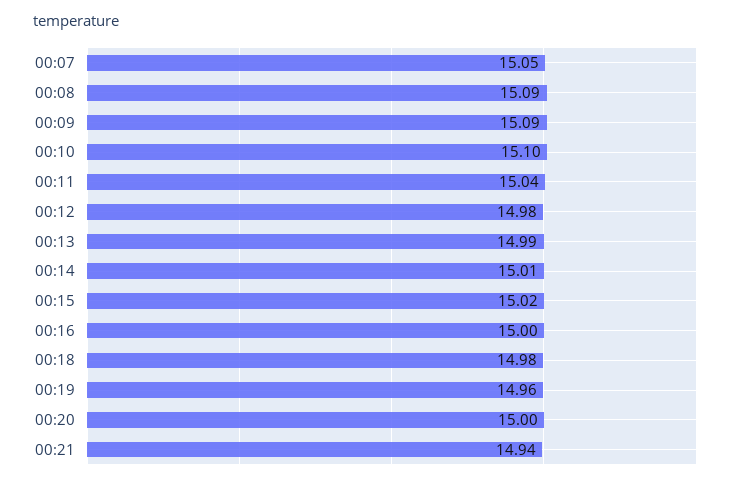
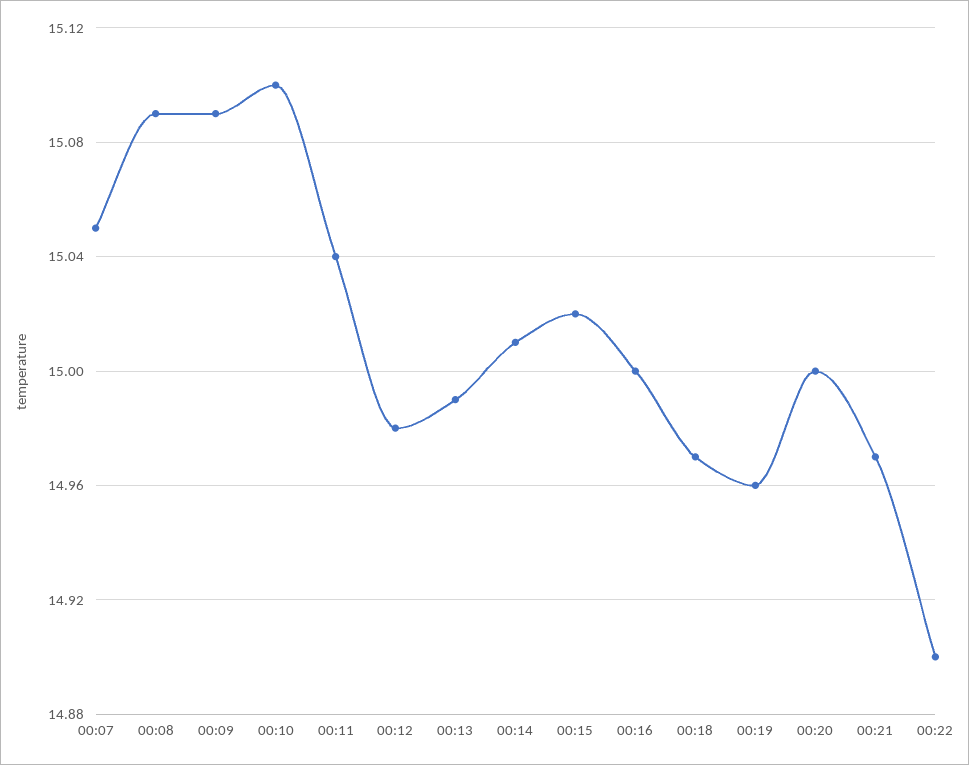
00:18: 14.98 -> 14.97
00:21: 14.94 -> 14.97
00:22: none -> 14.9

